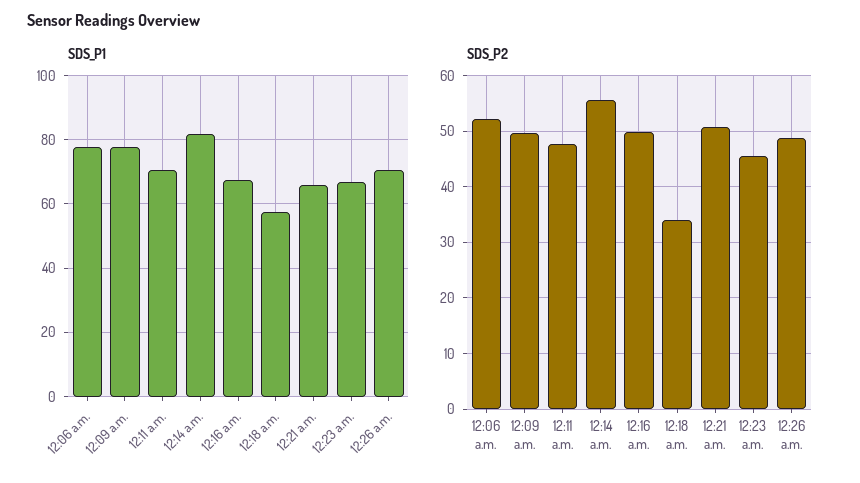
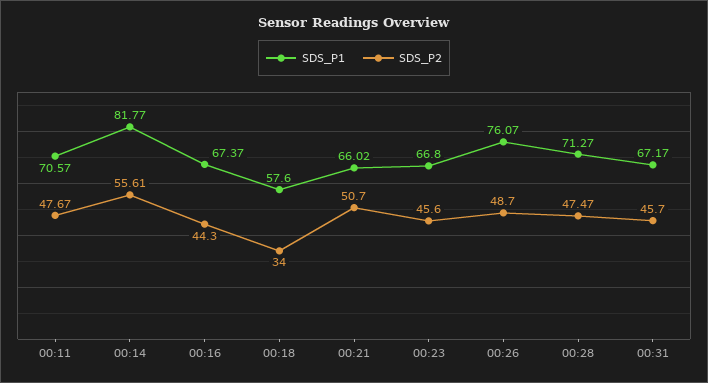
SDS_P1, 12:06 a.m.: 78 -> none
SDS_P1, 12:09 a.m.: 78 -> none
SDS_P1, 12:26 a.m.: 70 -> 76.07
SDS_P2, 12:06 a.m.: 52 -> none
SDS_P2, 12:09 a.m.: 50 -> none
SDS_P2, 12:16 a.m.: 50 -> 44.3
SDS_P1, 00:28: none -> 71.27
SDS_P2, 00:28: none -> 47.47
SDS_P1, 00:31: none -> 67.17
SDS_P2, 00:31: none -> 45.7

